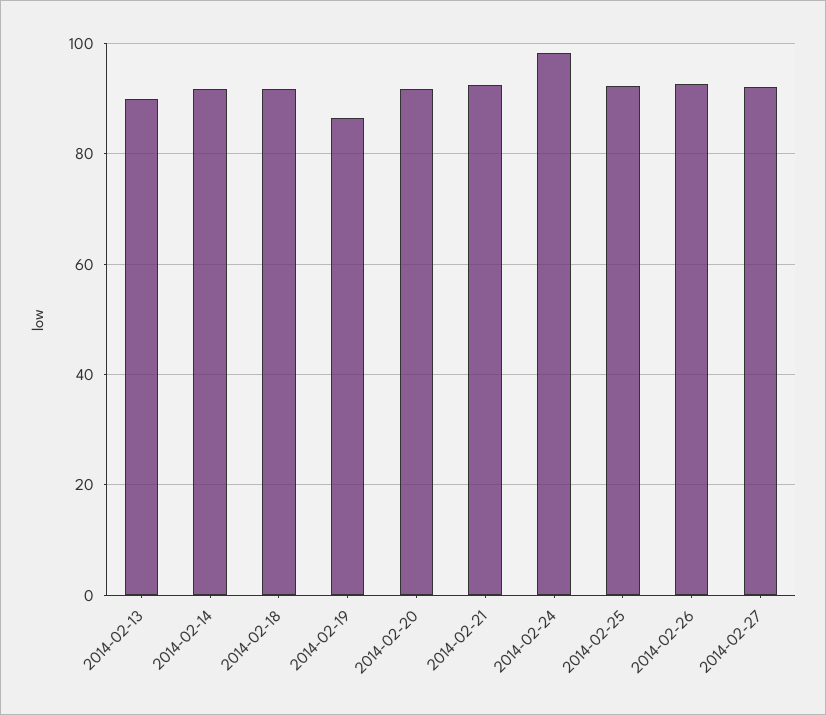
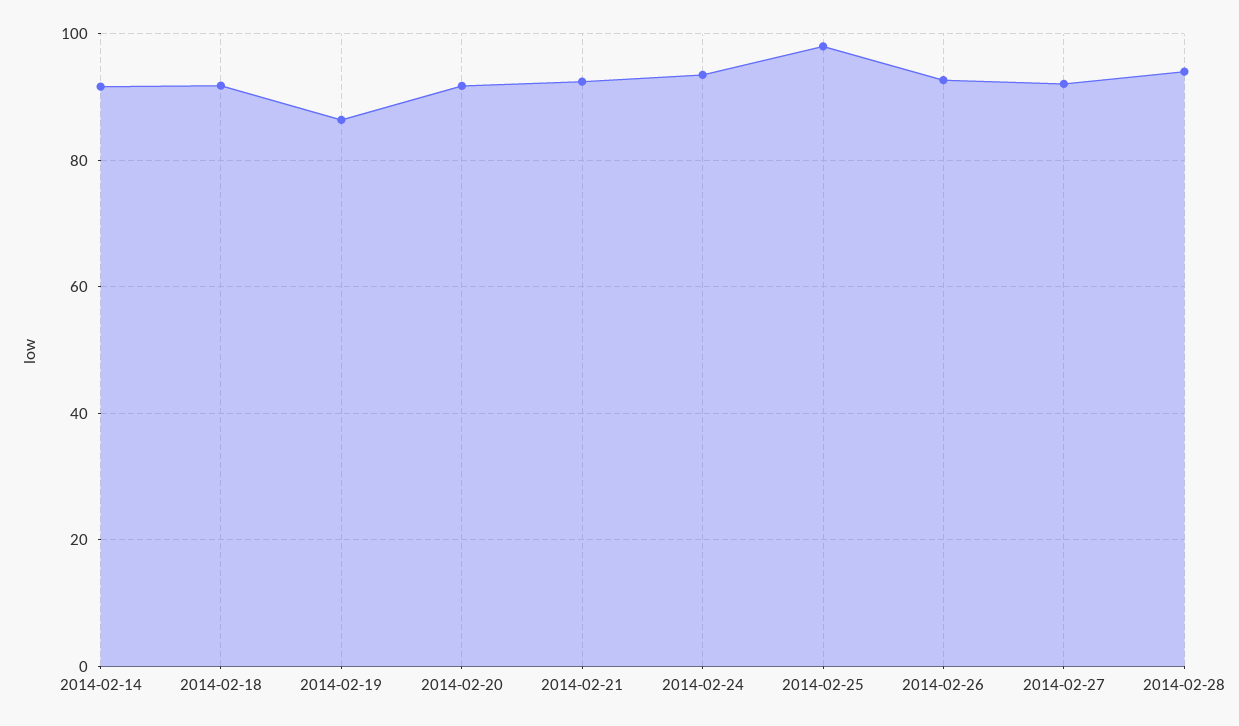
2014-02-13: 90 -> none
2014-02-24: 98 -> 94
2014-02-25: 92 -> 98
2014-02-28: none -> 94

